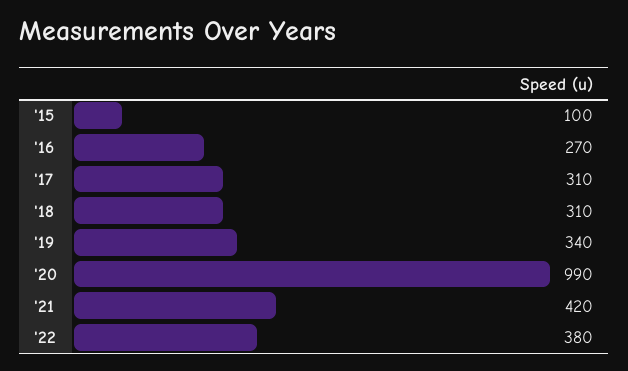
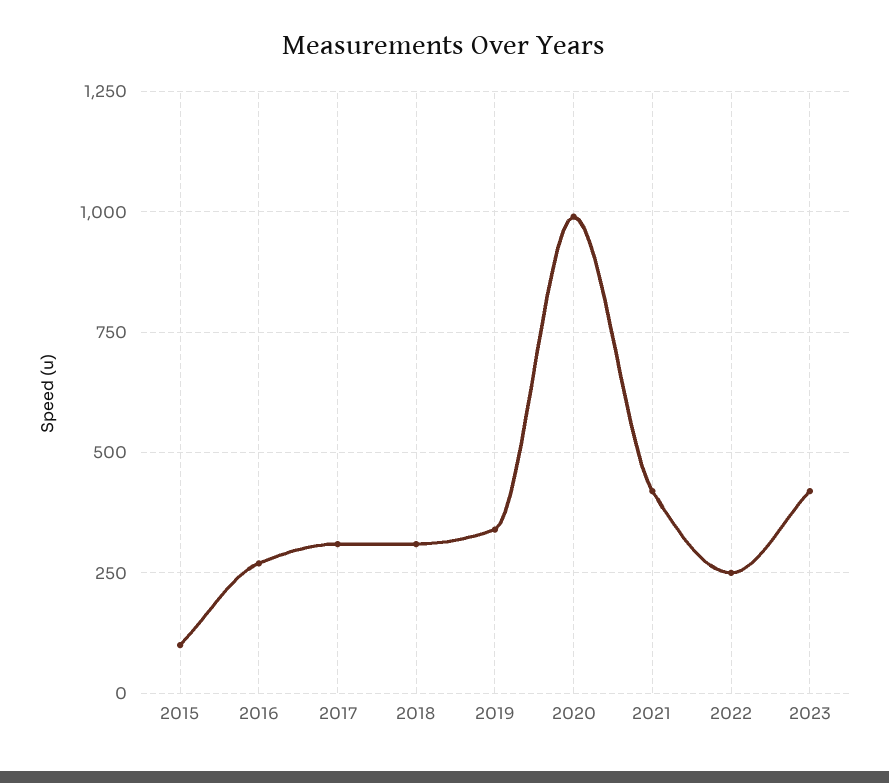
'22: 380 -> 250
2023: none -> 425

